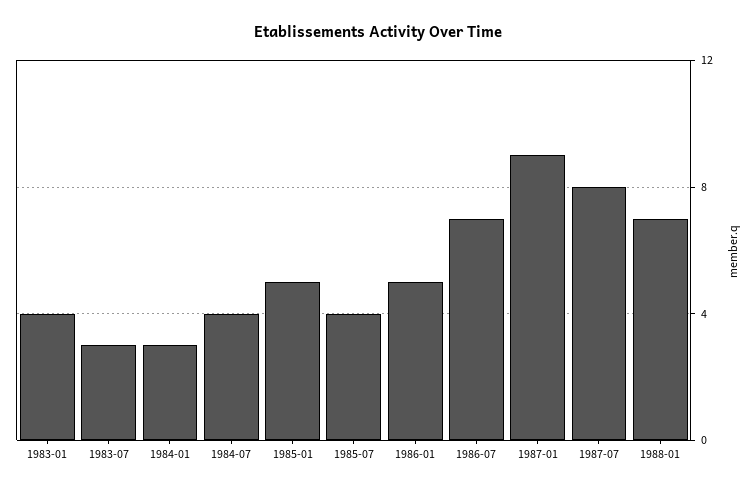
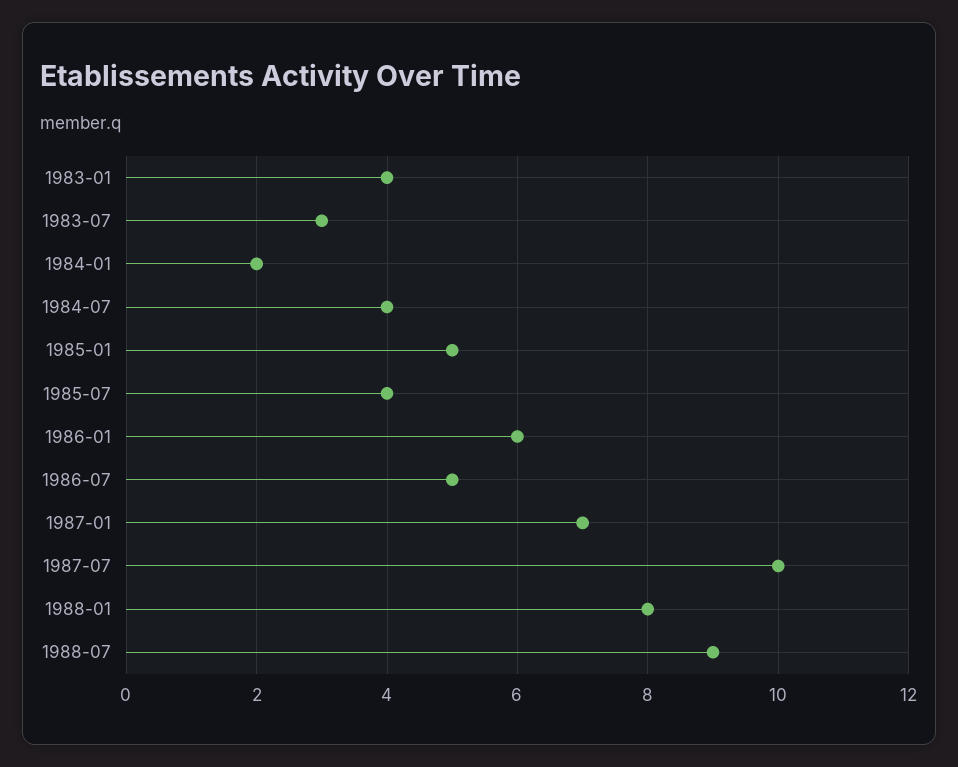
1984-01: 3 -> 2
1986-01: 5 -> 6
1986-07: 7 -> 5
1987-01: 9 -> 7
1987-07: 8 -> 10
1988-01: 7 -> 8
1988-07: none -> 9

